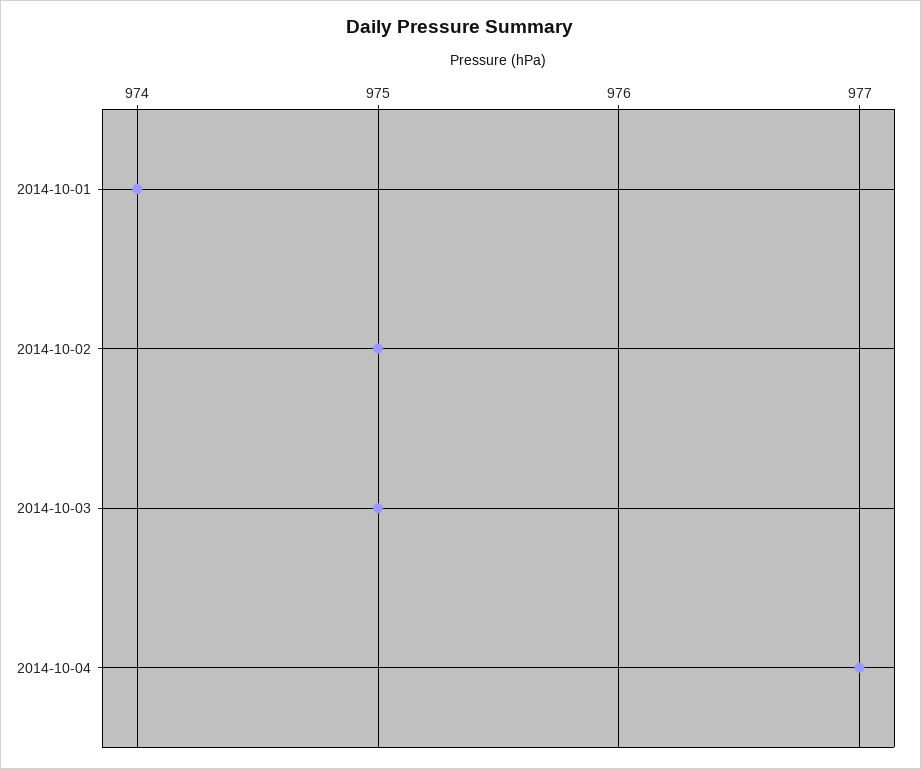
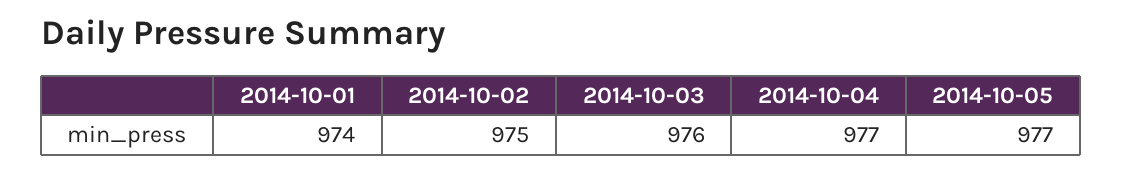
2014-10-03: 975 -> 976
2014-10-05: none -> 977

